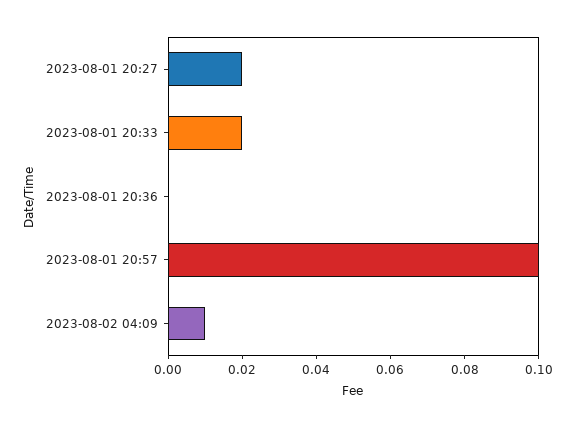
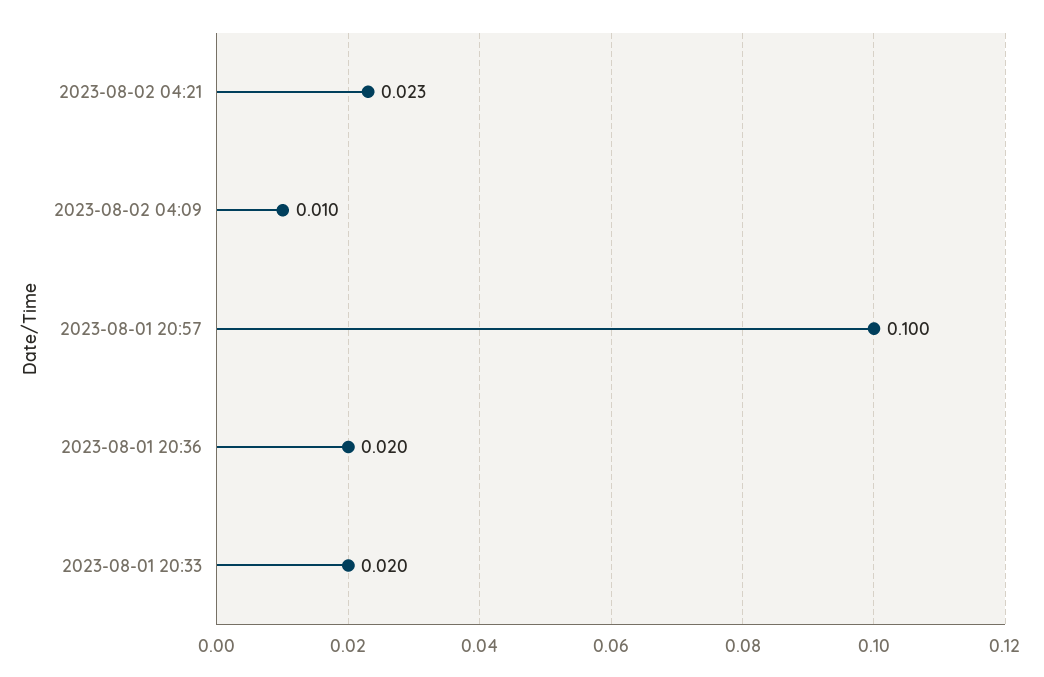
2023-08-01 20:27: 0.02 -> none
2023-08-01 20:36: 0 -> 0.02
2023-08-02 04:21: none -> 0.023

